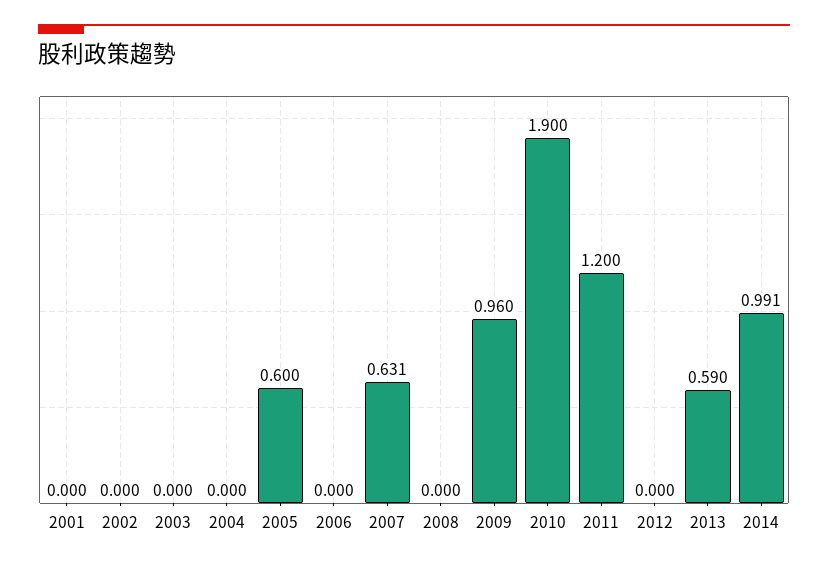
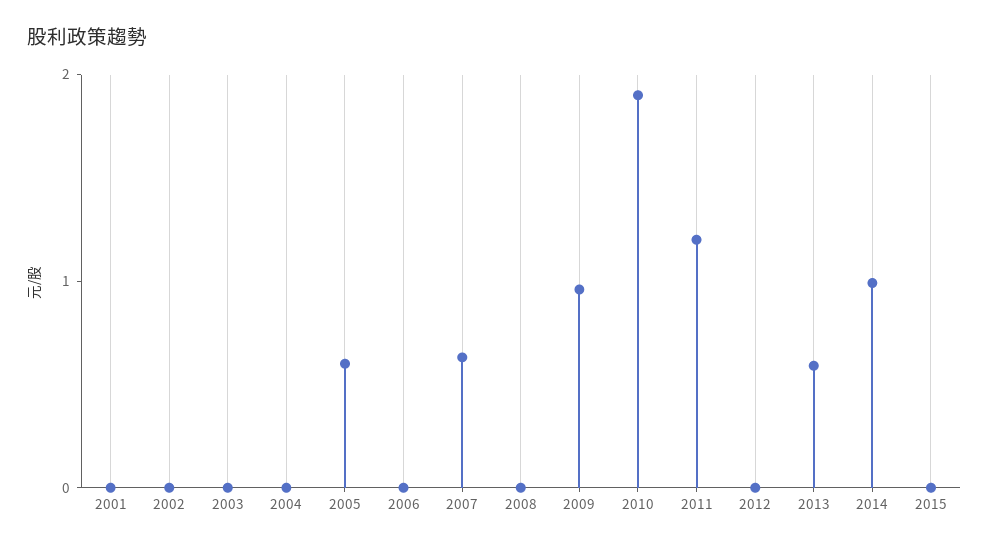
2015: none -> 0

